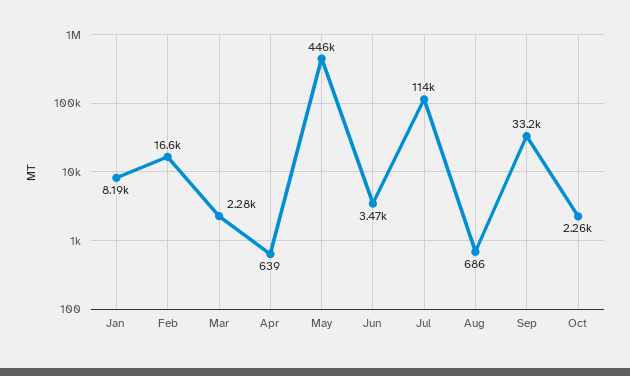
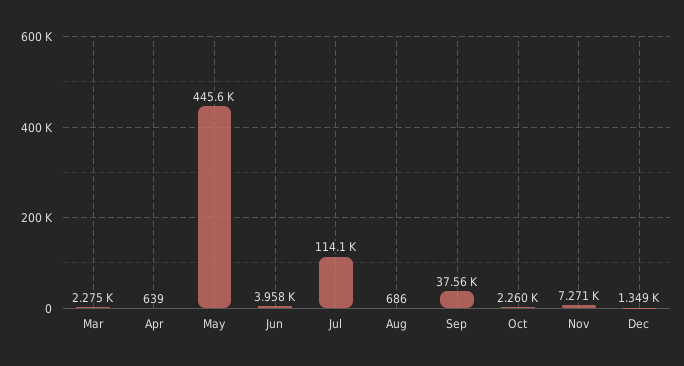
Jan: 8190 -> none
Feb: 16600 -> none
Jun: 3470 -> 3958
Sep: 33200 -> 37560
Nov: none -> 7271
Dec: none -> 1349

